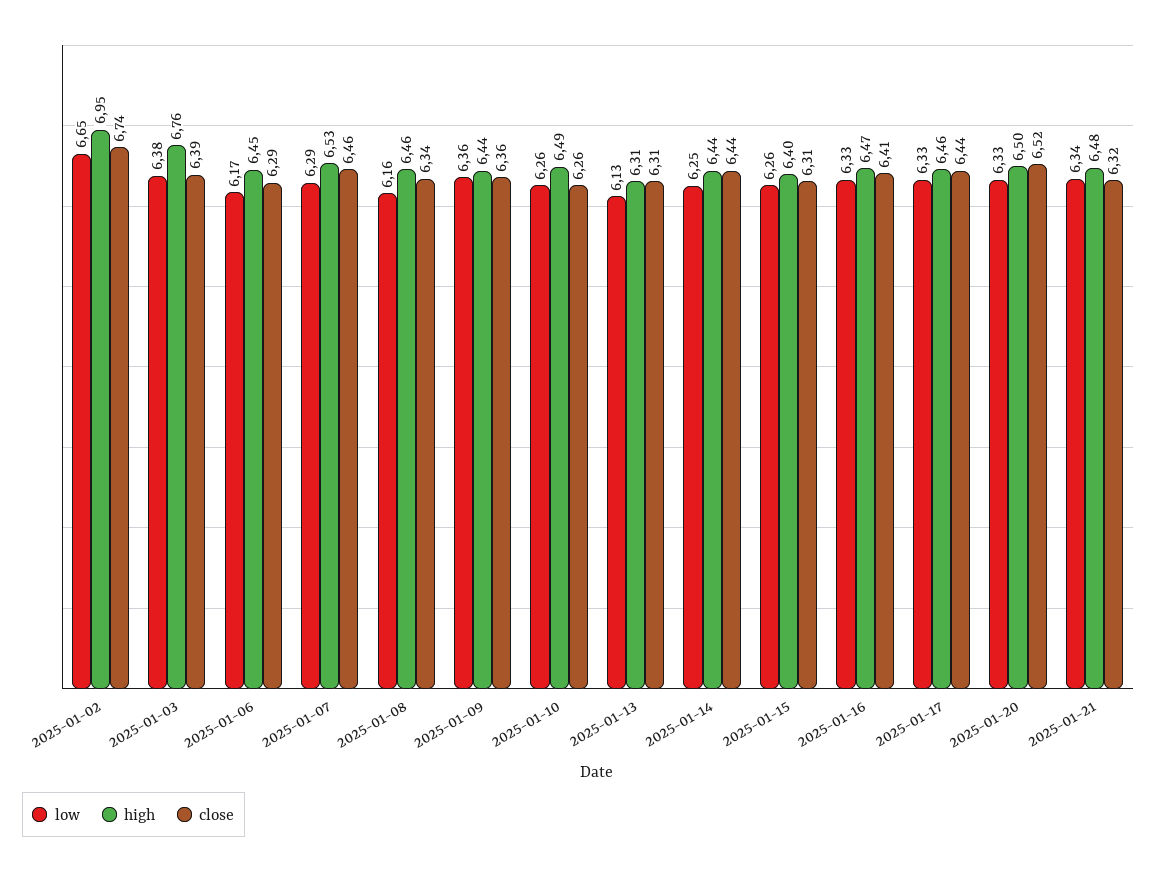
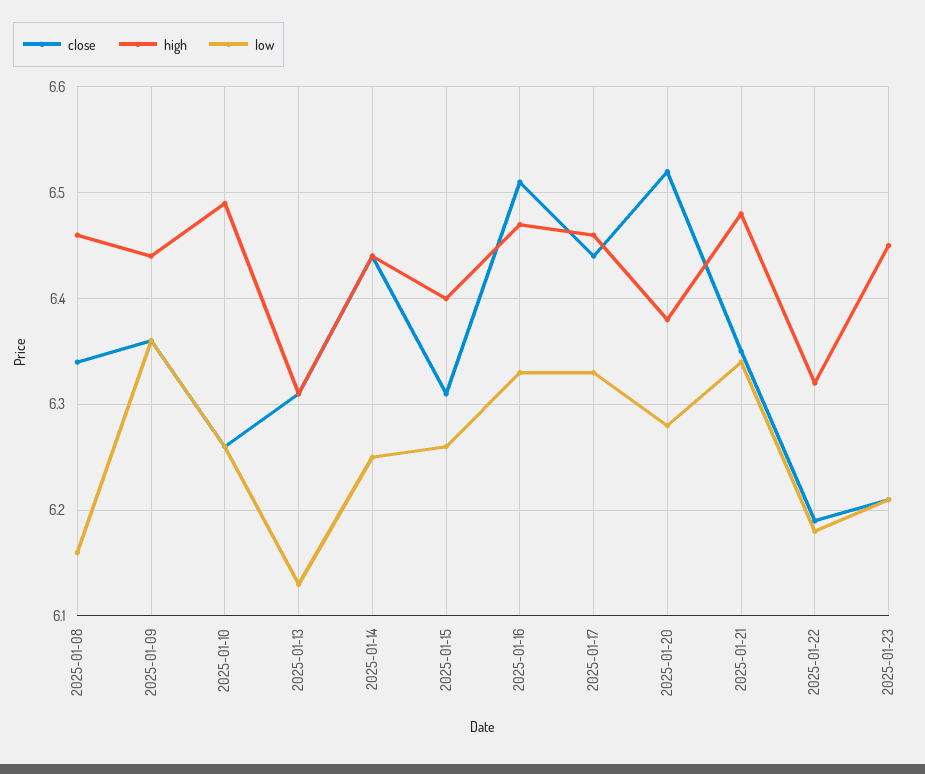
low, 2025-01-02: 6.65 -> none
high, 2025-01-02: 6.95 -> none
close, 2025-01-02: 6.74 -> none
low, 2025-01-03: 6.38 -> none
high, 2025-01-03: 6.76 -> none
close, 2025-01-03: 6.39 -> none
low, 2025-01-06: 6.17 -> none
high, 2025-01-06: 6.45 -> none
close, 2025-01-06: 6.29 -> none
low, 2025-01-07: 6.29 -> none
high, 2025-01-07: 6.53 -> none
close, 2025-01-07: 6.46 -> none
close, 2025-01-16: 6.41 -> 6.51
low, 2025-01-20: 6.33 -> 6.28
high, 2025-01-20: 6.5 -> 6.38
close, 2025-01-21: 6.32 -> 6.35
close, 2025-01-22: none -> 6.19
high, 2025-01-22: none -> 6.32
low, 2025-01-22: none -> 6.18
close, 2025-01-23: none -> 6.21
high, 2025-01-23: none -> 6.45
low, 2025-01-23: none -> 6.21

